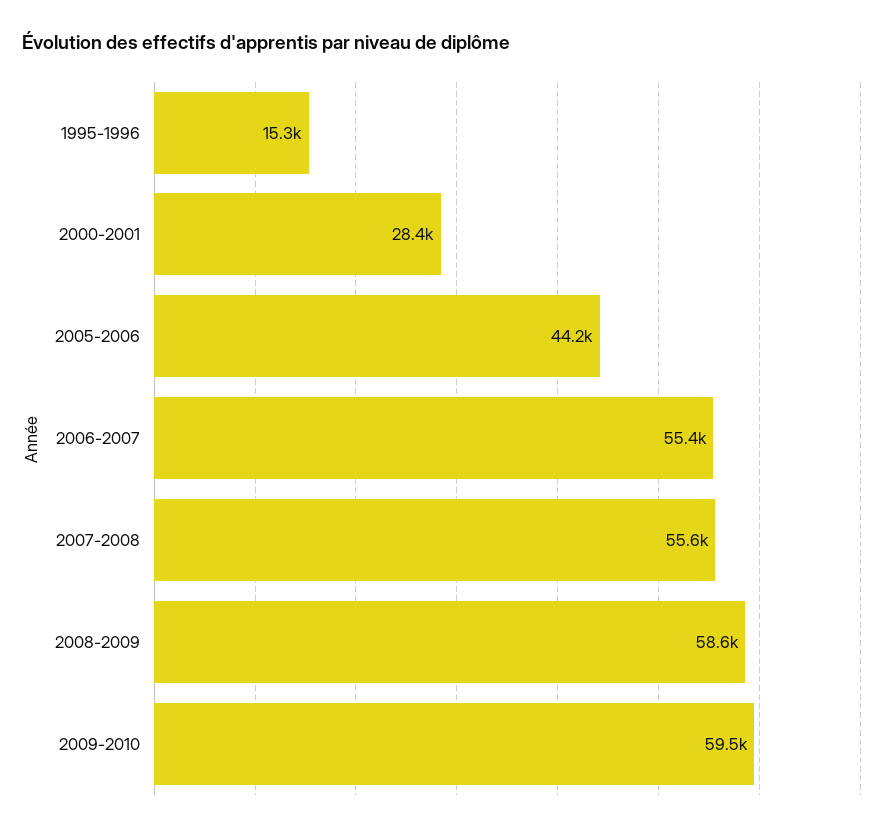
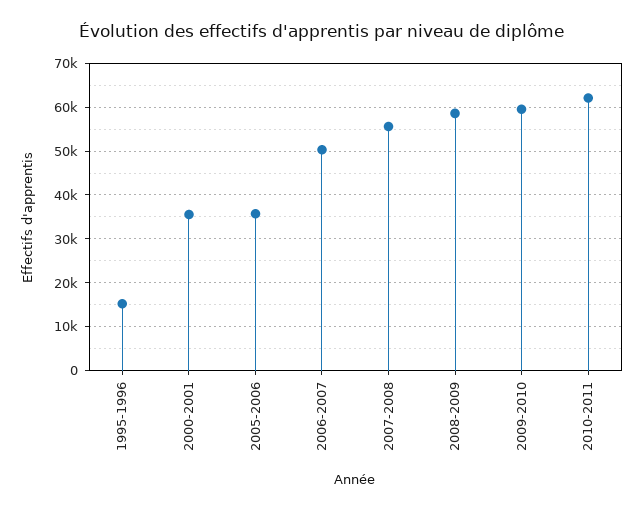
2000-2001: 28400 -> 36000
2005-2006: 44200 -> 36000
2006-2007: 55400 -> 50000
2010-2011: none -> 62000

